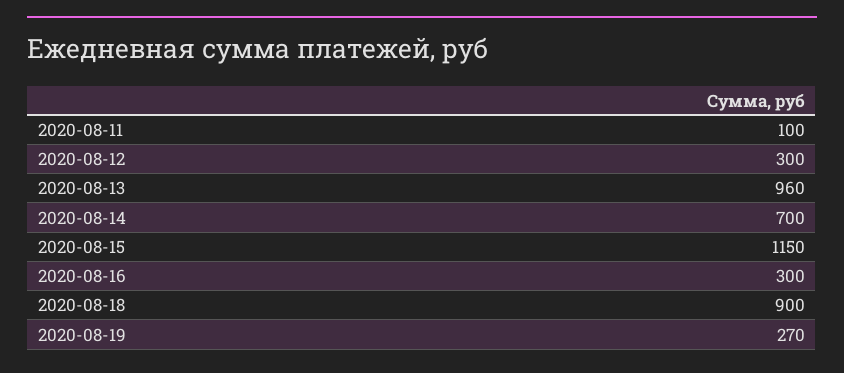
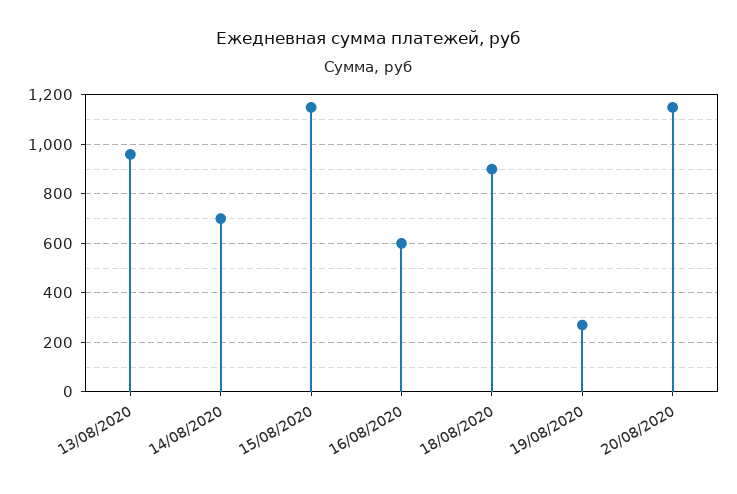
2020-08-11: 100 -> none
2020-08-12: 300 -> none
2020-08-16: 300 -> 600
20/08/2020: none -> 1150

